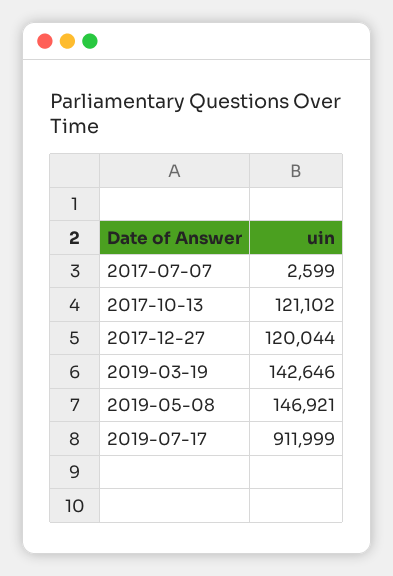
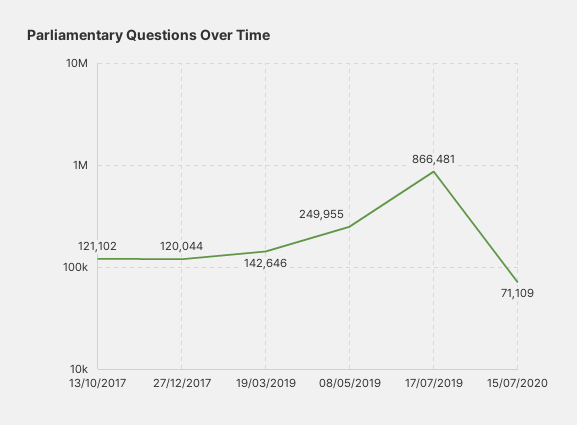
2017-07-07: 2599 -> none
2019-05-08: 146921 -> 249955
2019-07-17: 911999 -> 866481
15/07/2020: none -> 71109

